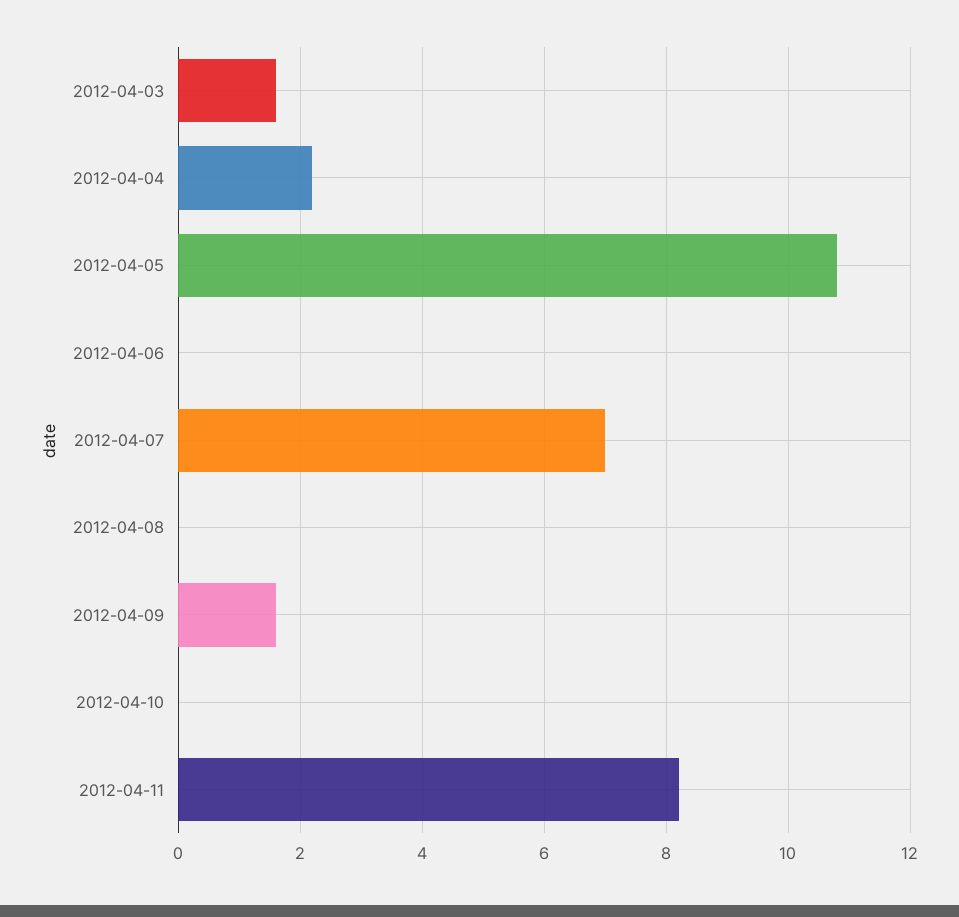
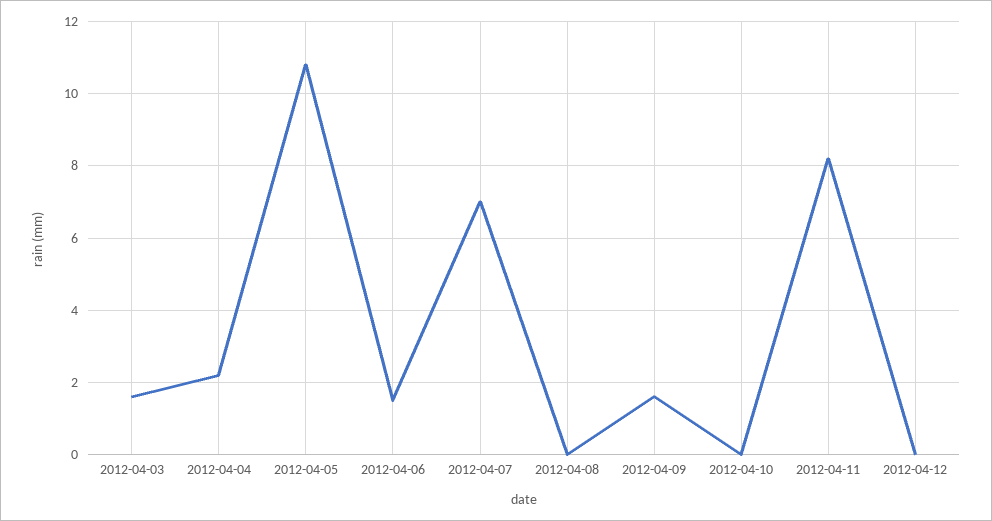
2012-04-06: 0 -> 1.5
2012-04-12: none -> 0

